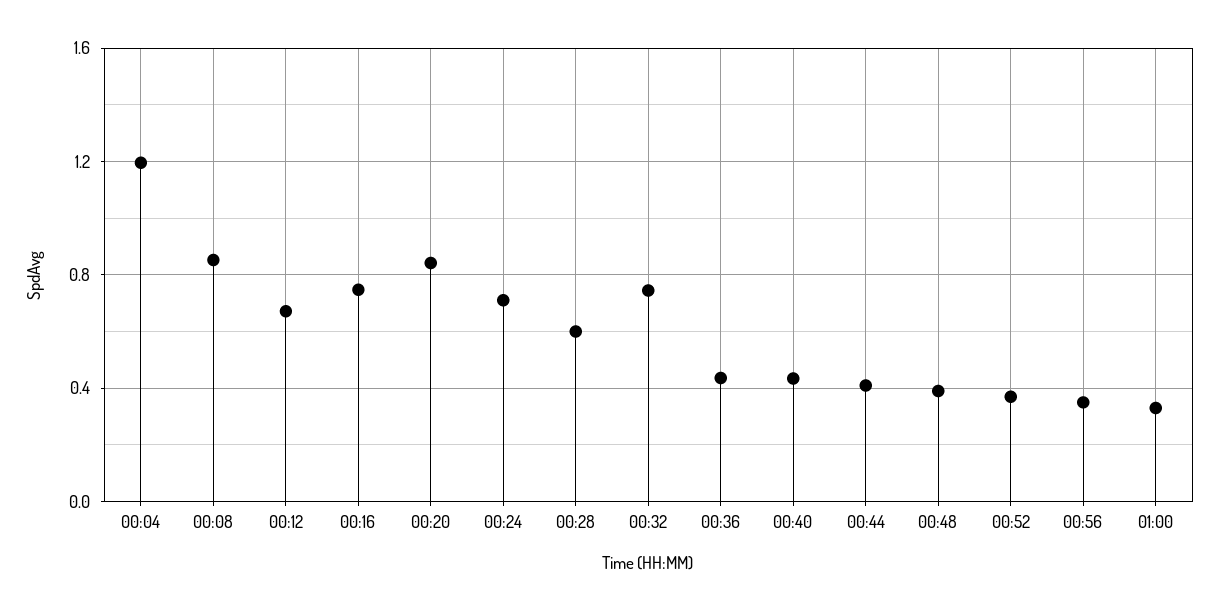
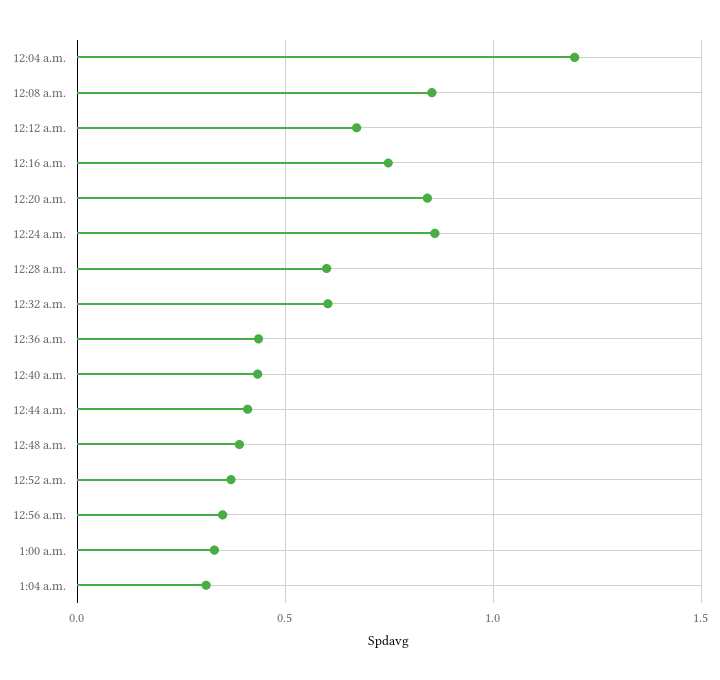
00:24: 0.7 -> 0.85
00:32: 0.75 -> 0.6
1:04 a.m.: none -> 0.3

